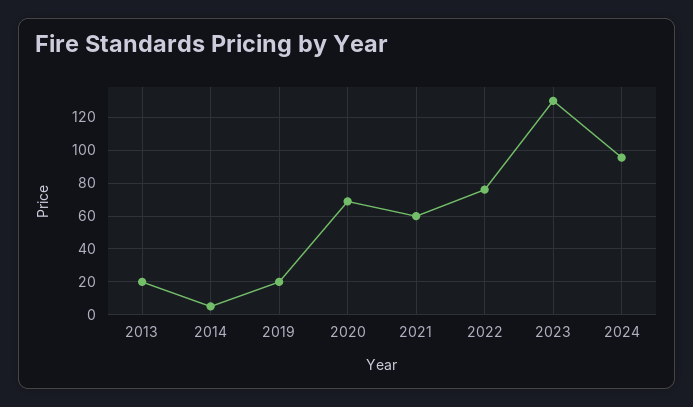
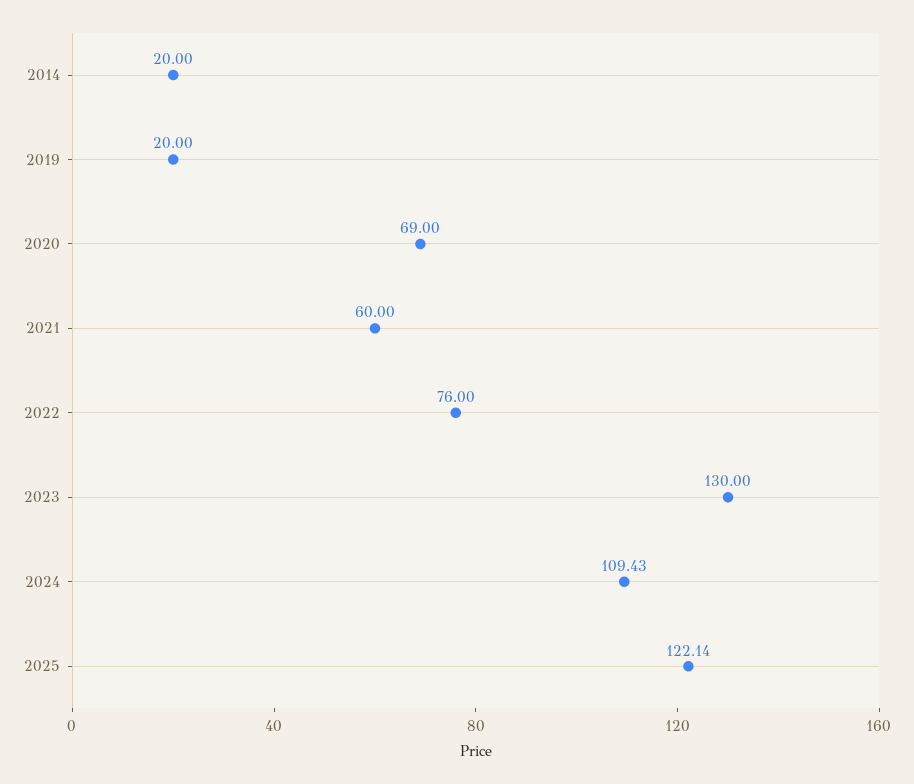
2013: 20 -> none
2014: 5 -> 20
2024: 95 -> 109.43
2025: none -> 122.14

